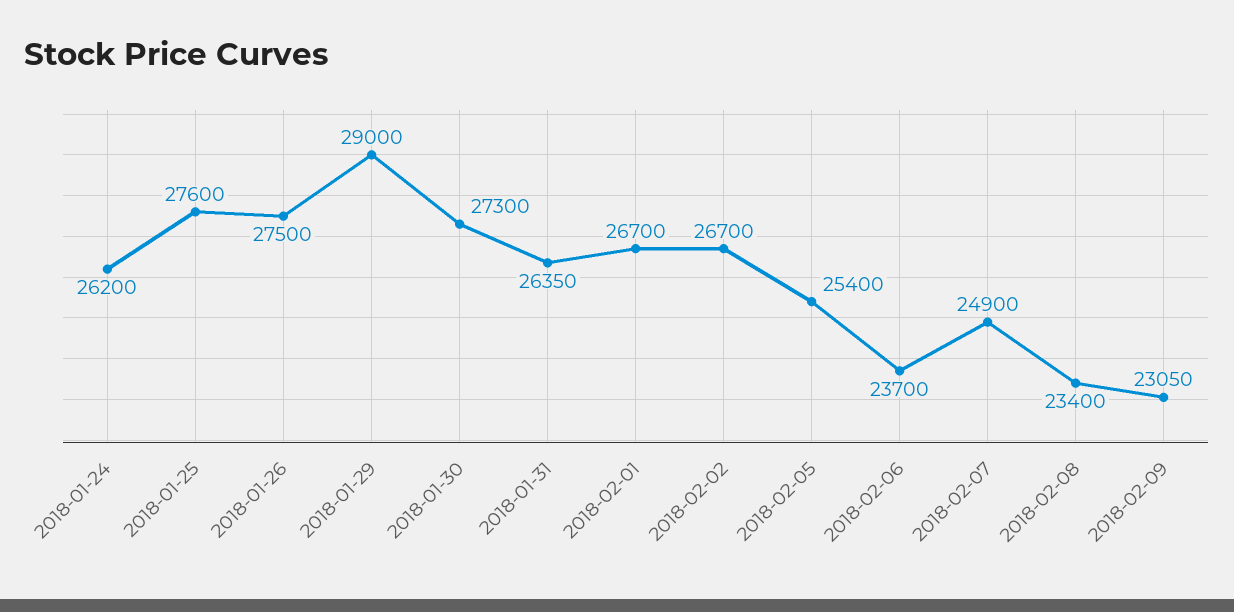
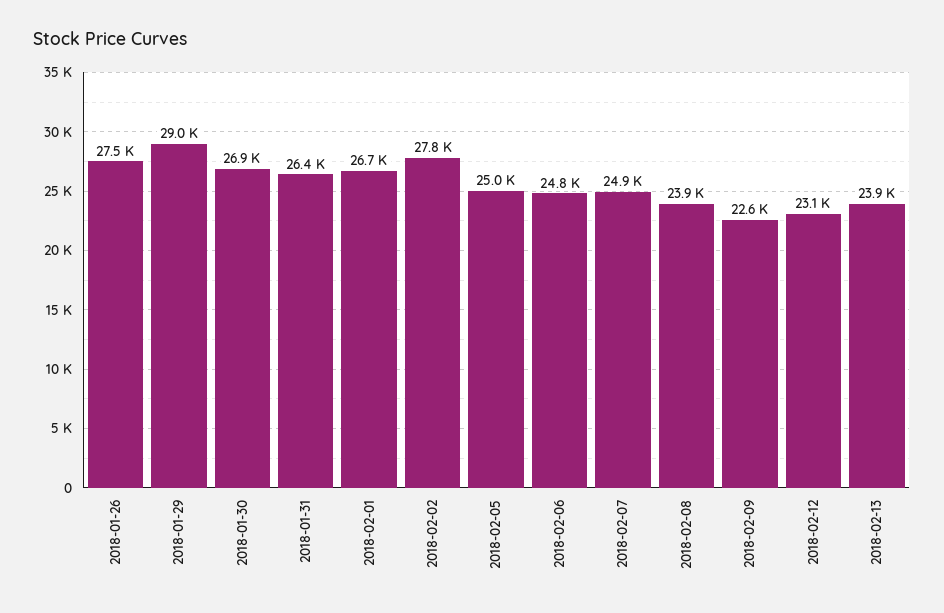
2018-01-24: 26200 -> none
2018-01-25: 27600 -> none
2018-01-30: 27300 -> 26900
2018-02-02: 26700 -> 27800
2018-02-05: 25400 -> 25000
2018-02-06: 23700 -> 24800
2018-02-08: 23400 -> 23900
2018-02-09: 23050 -> 22600
2018-02-12: none -> 23100
2018-02-13: none -> 23900

